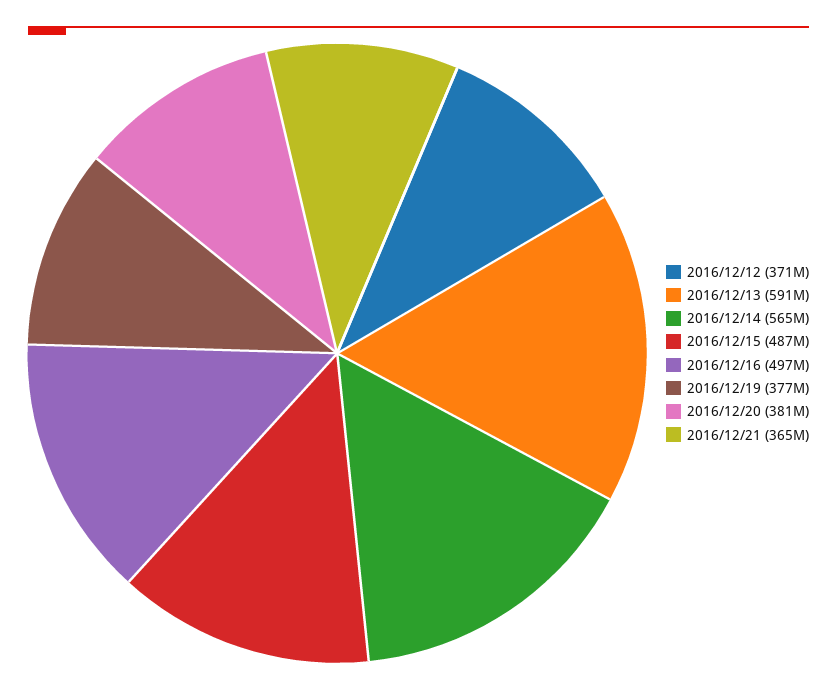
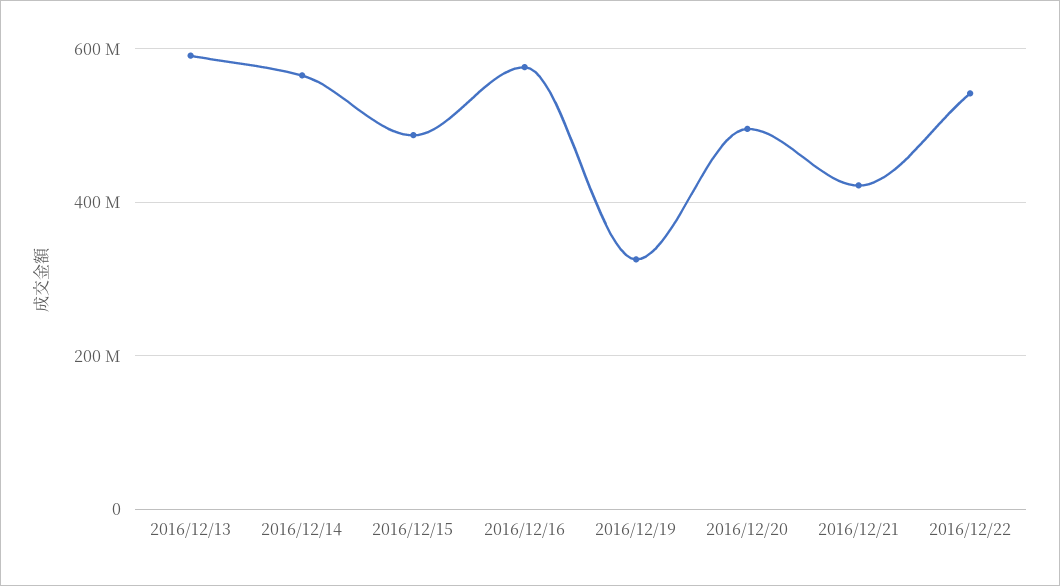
2016/12/12: 371000000 -> none
2016/12/16: 497000000 -> 580000000
2016/12/19: 377000000 -> 320000000
2016/12/20: 381000000 -> 500000000
2016/12/21: 365000000 -> 420000000
2016/12/22: none -> 540000000

